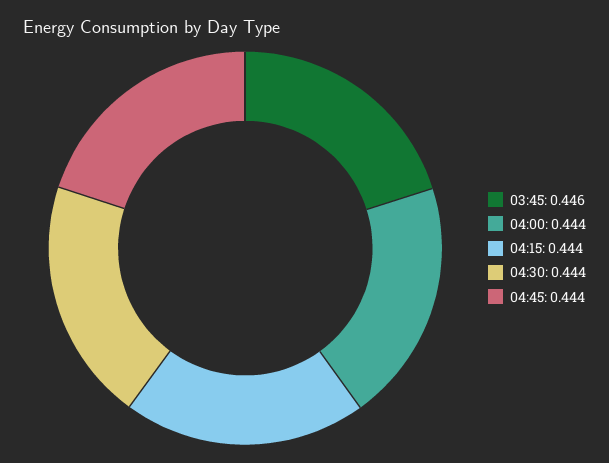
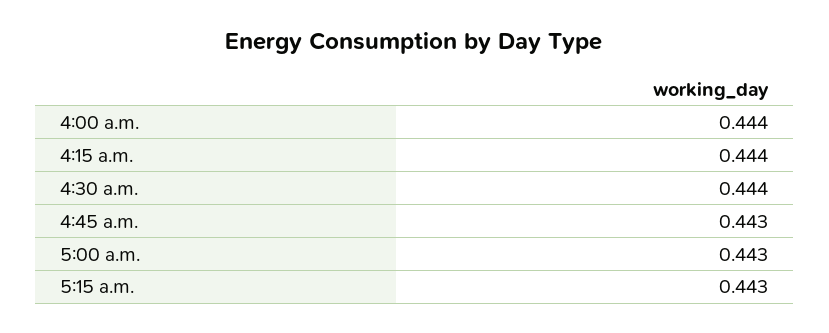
03:45: 0.446 -> none
04:45: 0.444 -> 0.443
5:00 a.m.: none -> 0.443
5:15 a.m.: none -> 0.443

